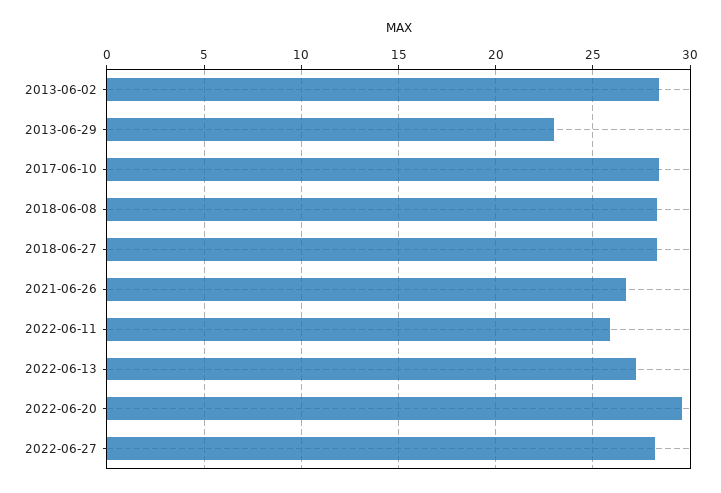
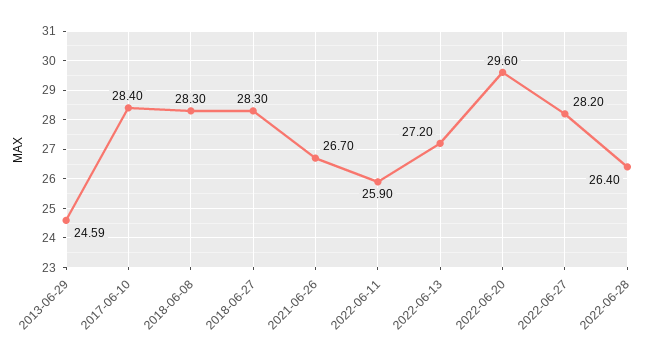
2013-06-02: 28.5 -> none
2013-06-29: 23 -> 24.59
2022-06-28: none -> 26.4

